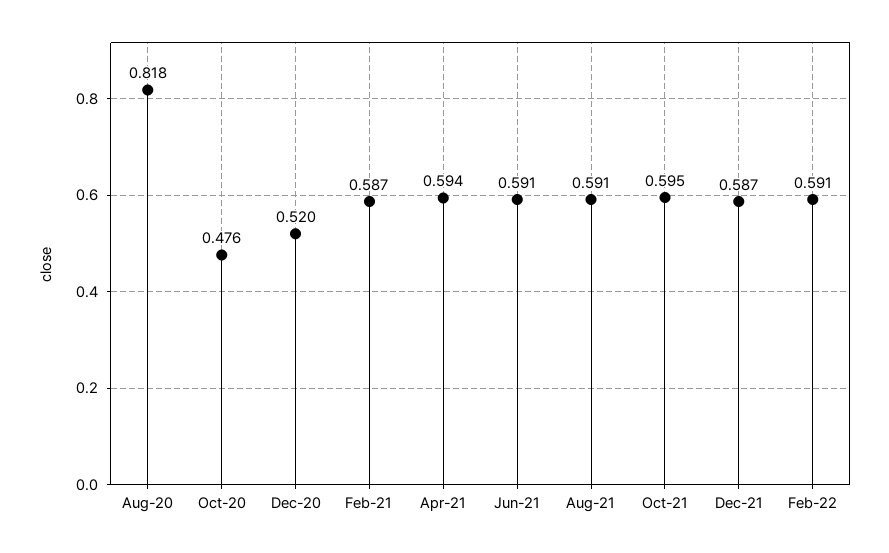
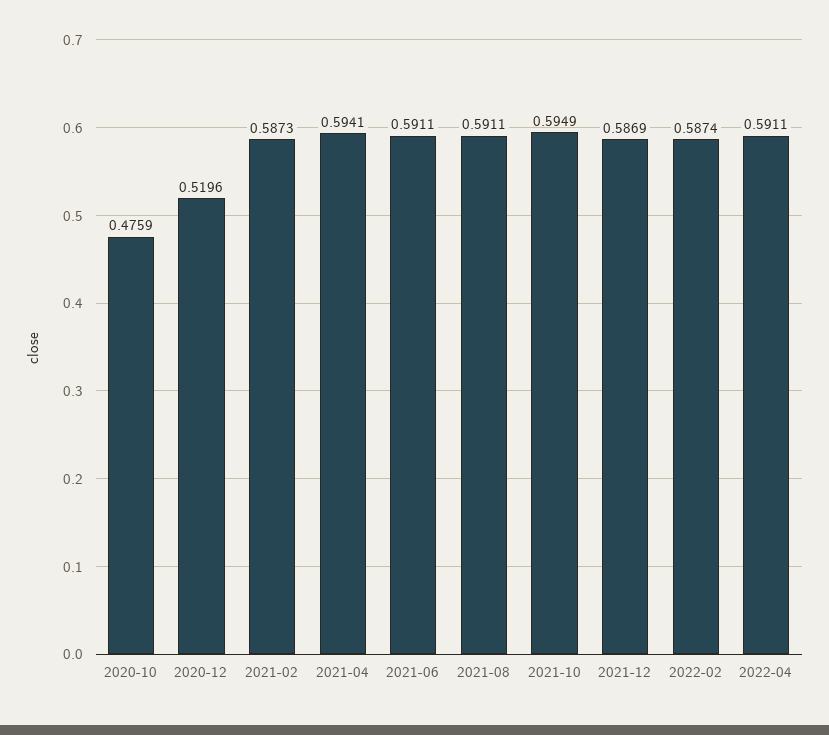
Aug-20: 0.818 -> none
Feb-22: 0.591 -> 0.5874
2022-04: none -> 0.5911

